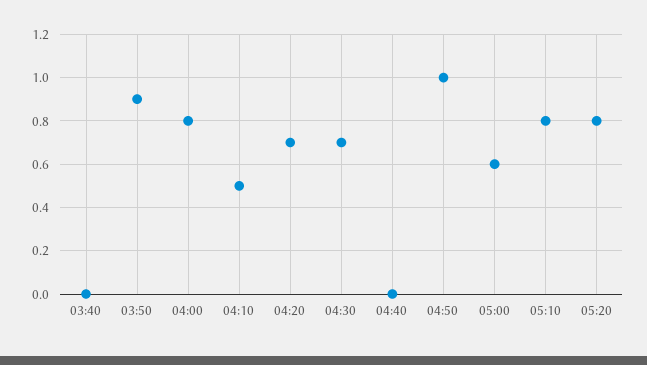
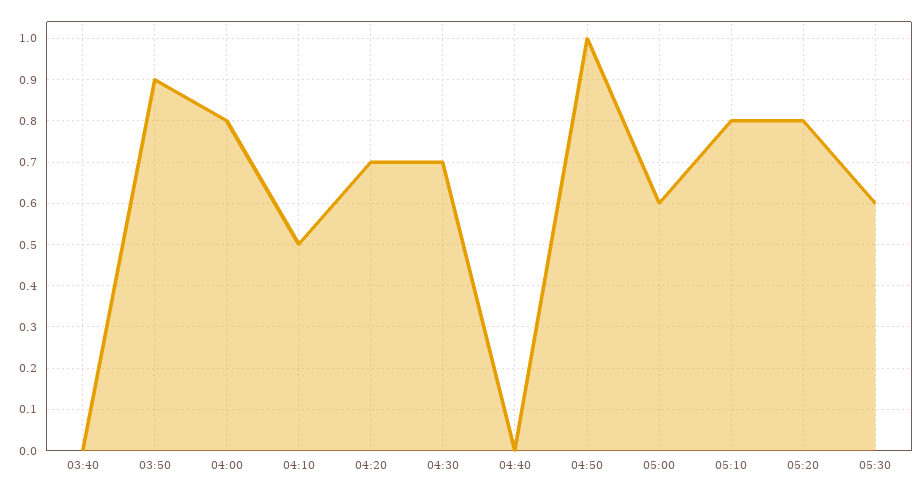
05:30: none -> 0.6

